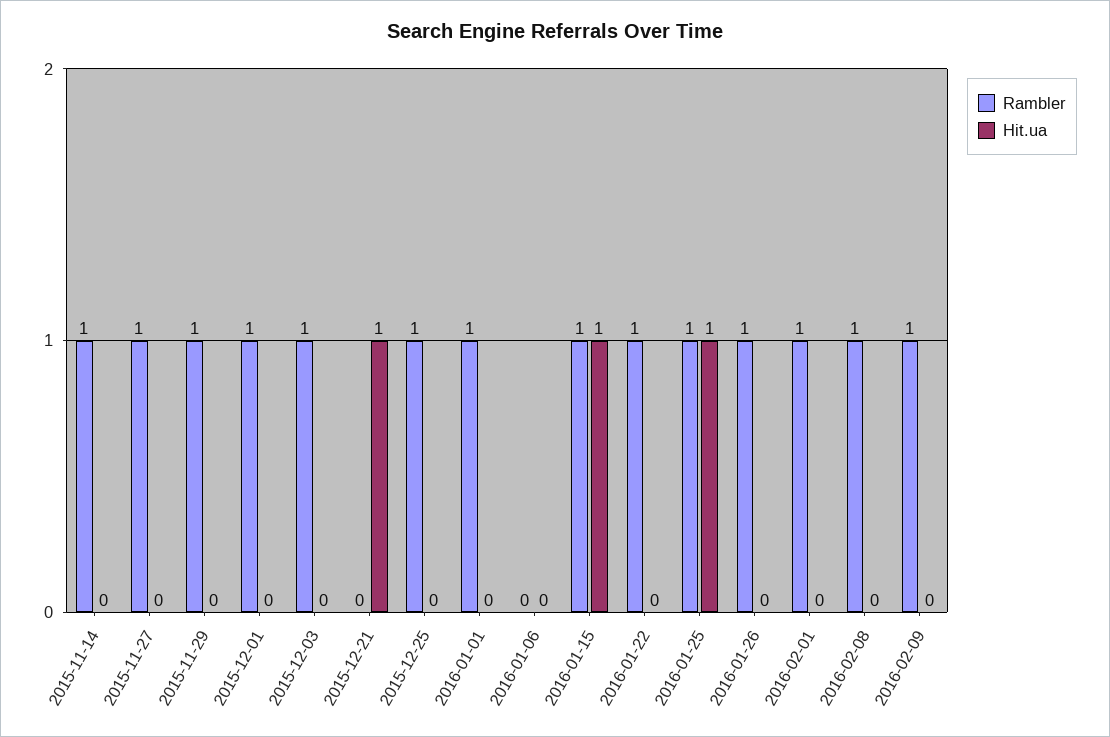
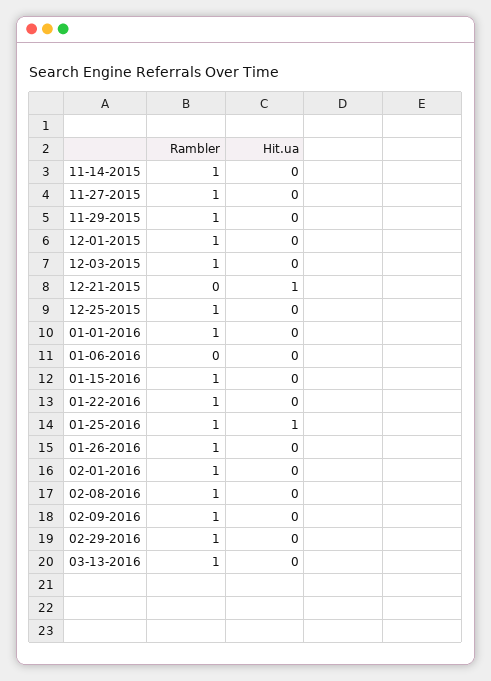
Hit.ua, 2016-01-15: 1 -> 0
Rambler, 02-29-2016: none -> 1
Hit.ua, 02-29-2016: none -> 0
Rambler, 03-13-2016: none -> 1
Hit.ua, 03-13-2016: none -> 0

